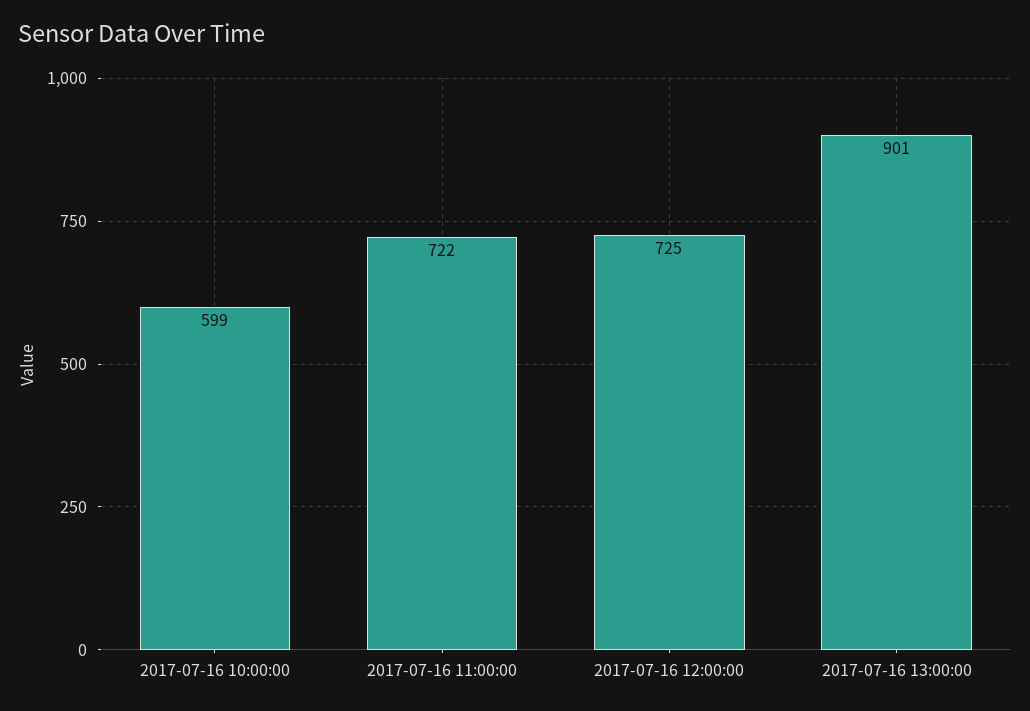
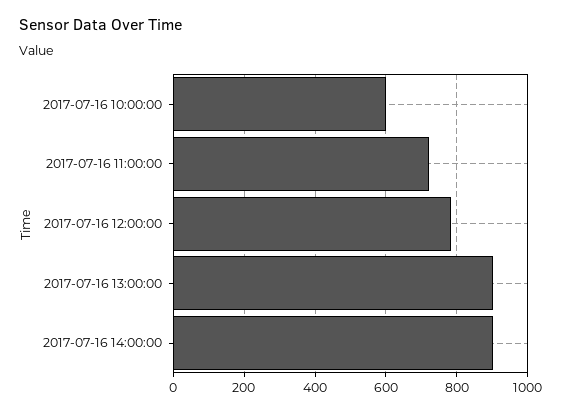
2017-07-16 12:00:00: 725 -> 780
2017-07-16 14:00:00: none -> 900

